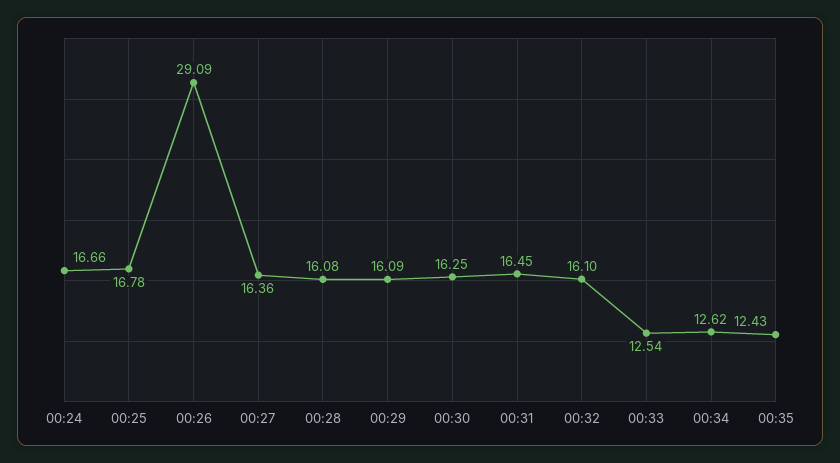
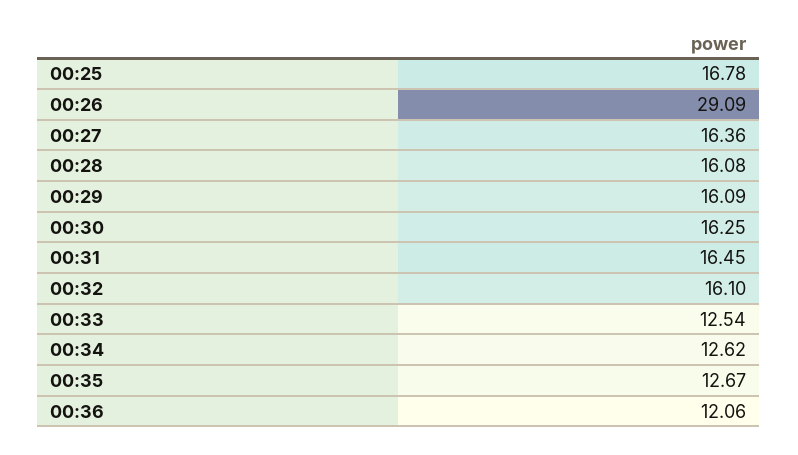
00:24: 16.66 -> none
00:35: 12.43 -> 12.67
00:36: none -> 12.06

